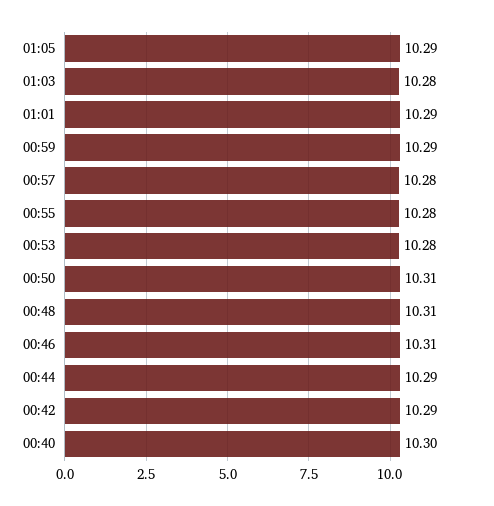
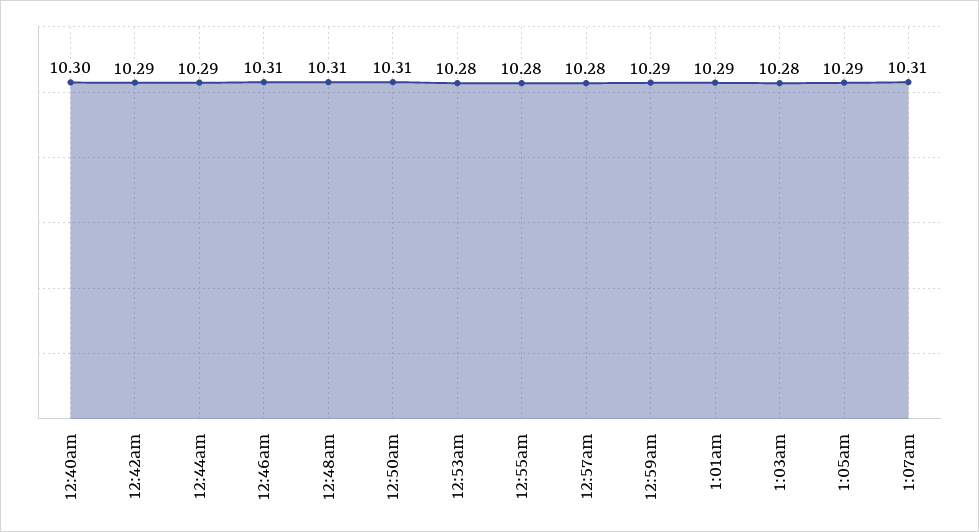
1:07am: none -> 10.31

